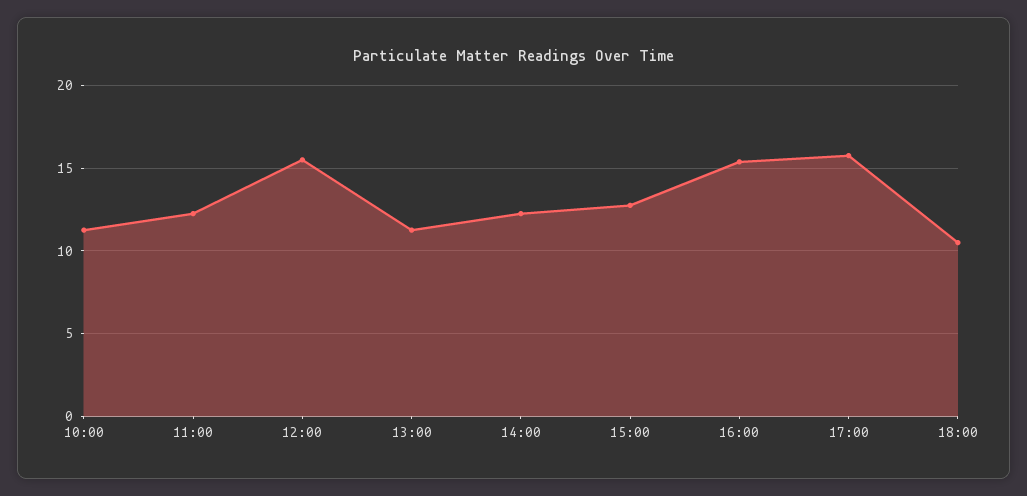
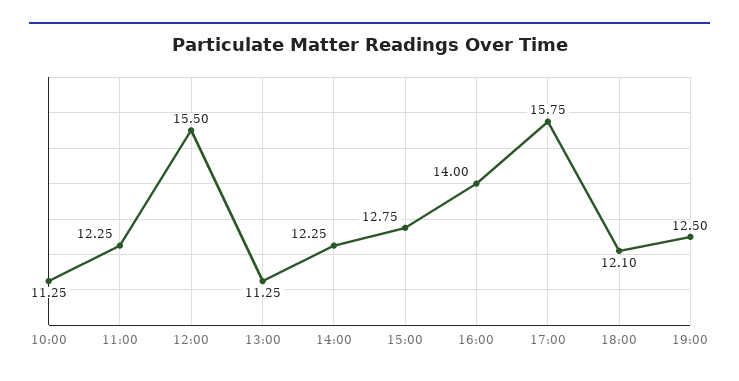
16:00: 15.5 -> 14
18:00: 10.5 -> 12.1
19:00: none -> 12.5

